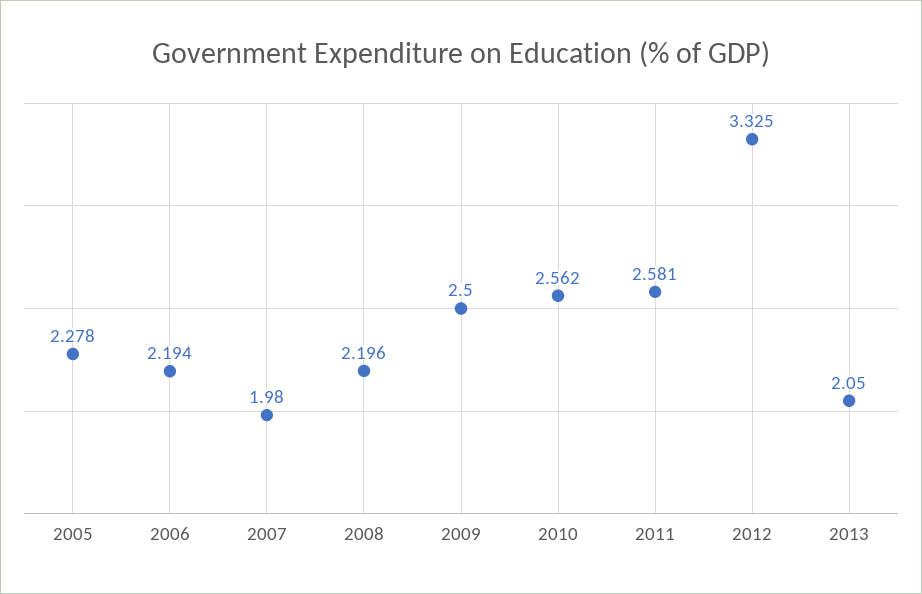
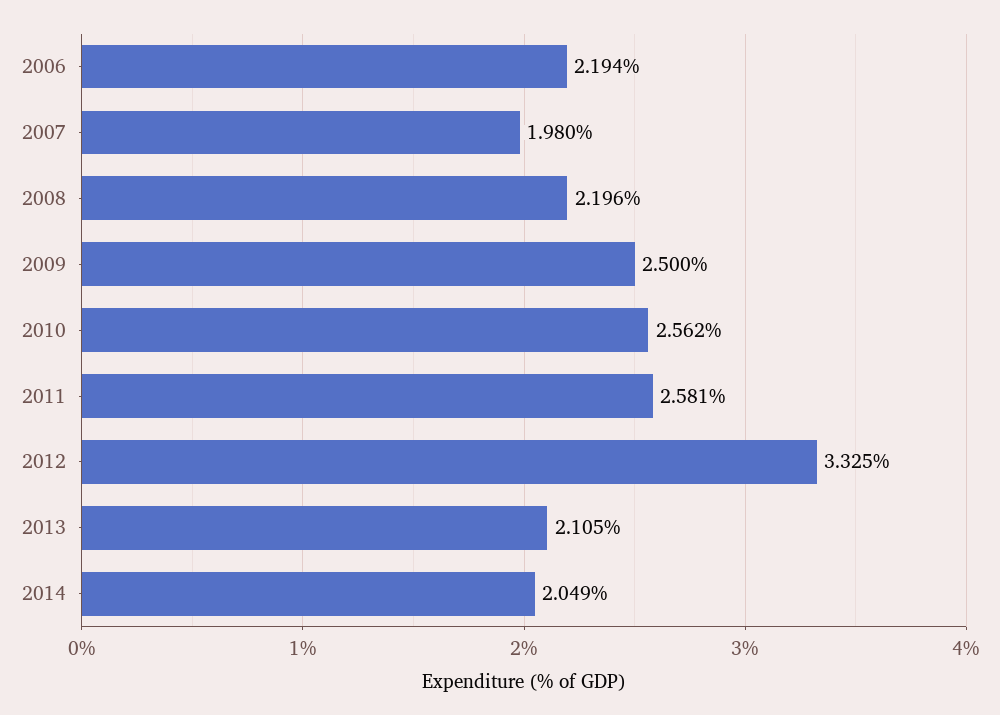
2005: 2.278 -> none
2013: 2.05 -> 2.105
2014: none -> 2.049

